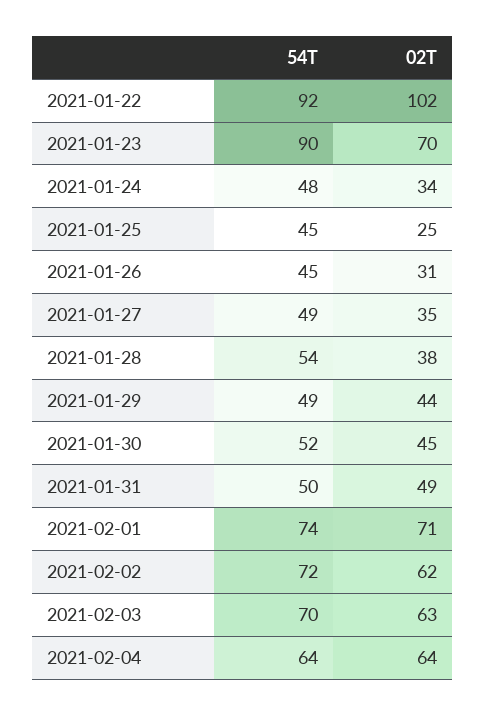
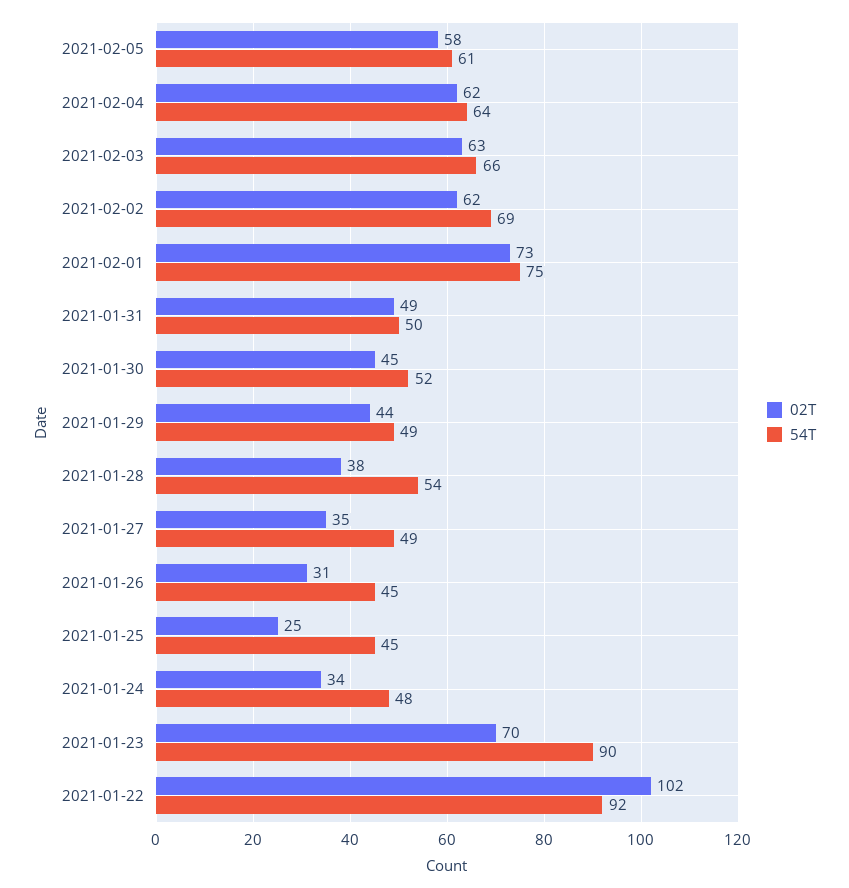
54T, 2021-02-01: 74 -> 75
02T, 2021-02-01: 71 -> 73
54T, 2021-02-02: 72 -> 69
54T, 2021-02-03: 70 -> 66
02T, 2021-02-04: 64 -> 62
02T, 2021-02-05: none -> 58
54T, 2021-02-05: none -> 61

